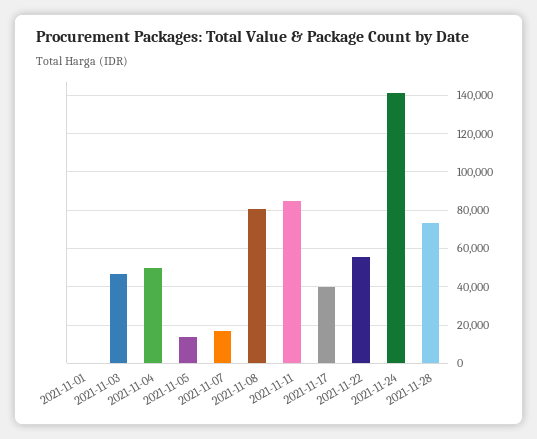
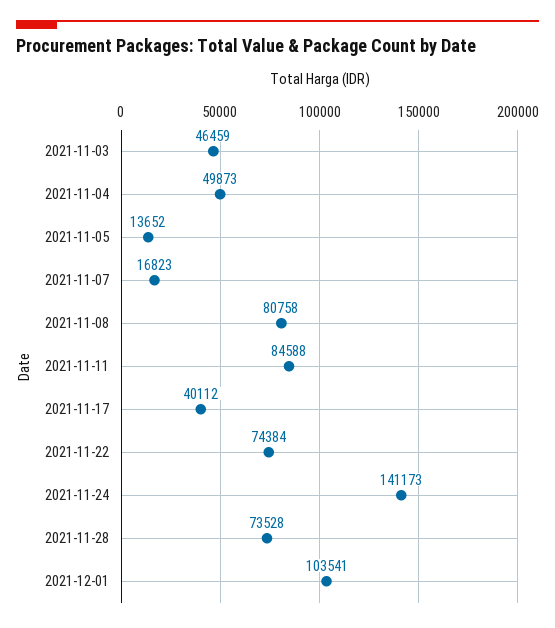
2021-11-01: 0 -> none
2021-11-22: 55000 -> 74384
2021-12-01: none -> 103541

